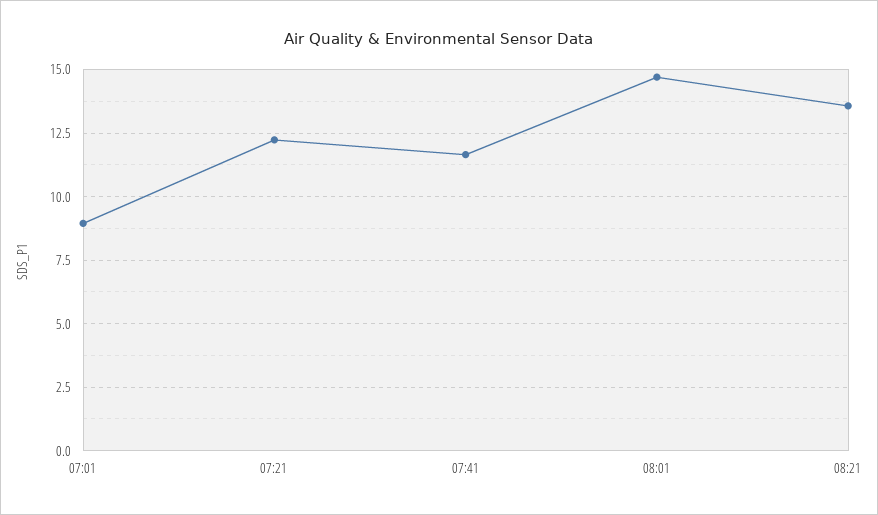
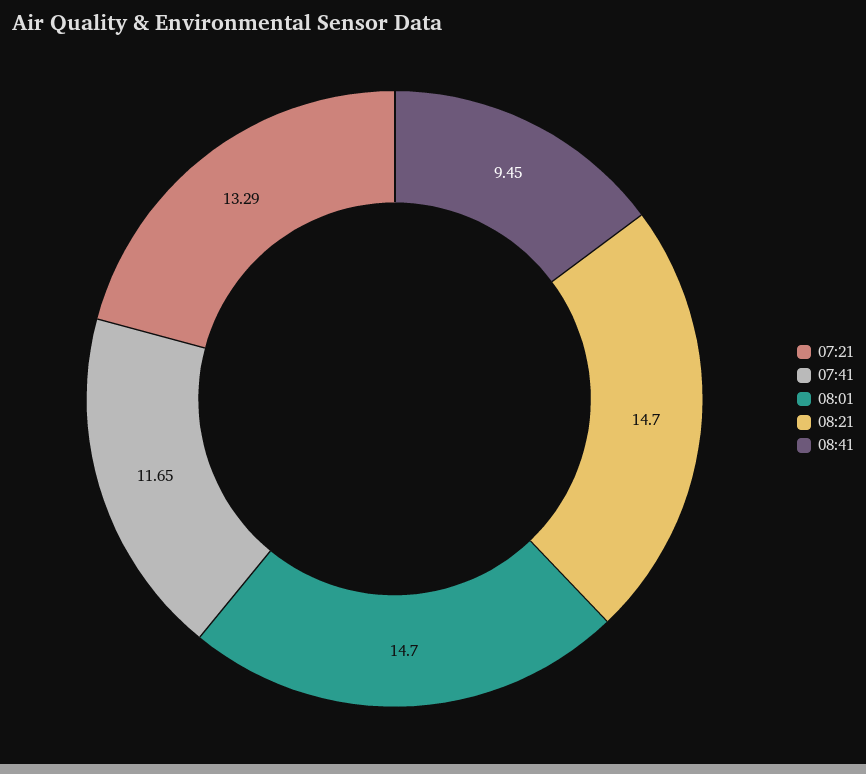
07:01: 9 -> none
07:21: 12.25 -> 13.29
08:21: 13.5 -> 14.7
08:41: none -> 9.45

